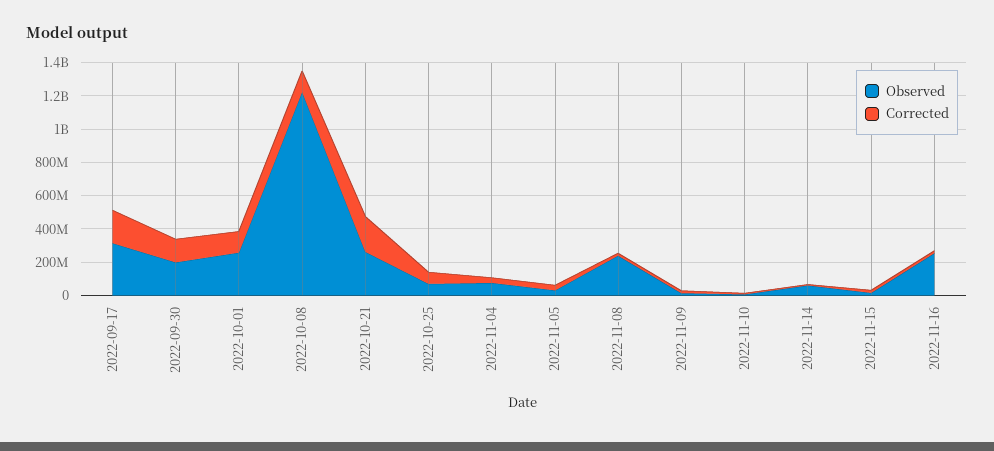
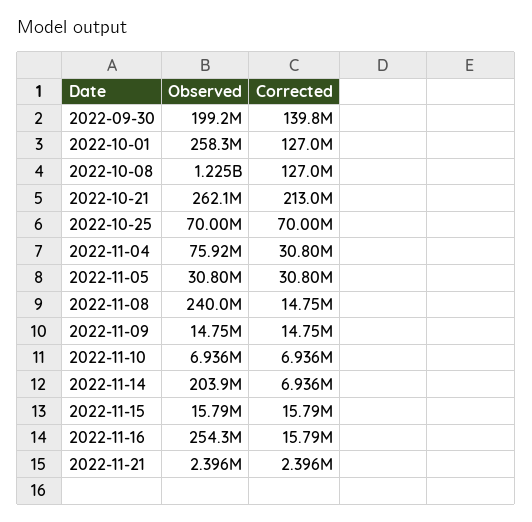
Observed, 2022-09-17: 300000000 -> none
Corrected, 2022-09-17: 200000000 -> none
Observed, 2022-11-14: 50000000 -> 203900000
Observed, 2022-11-21: none -> 2396000
Corrected, 2022-11-21: none -> 2396000

